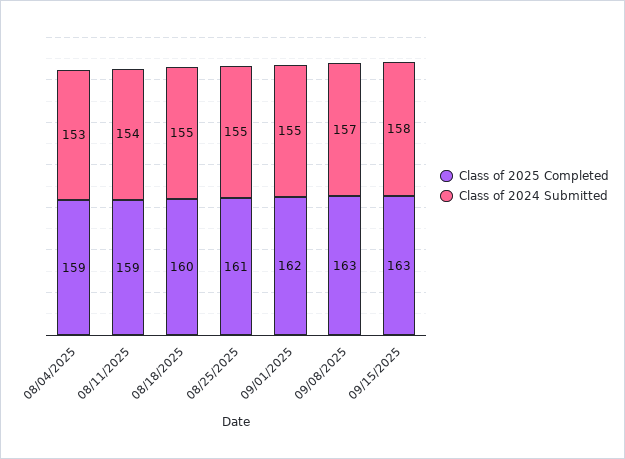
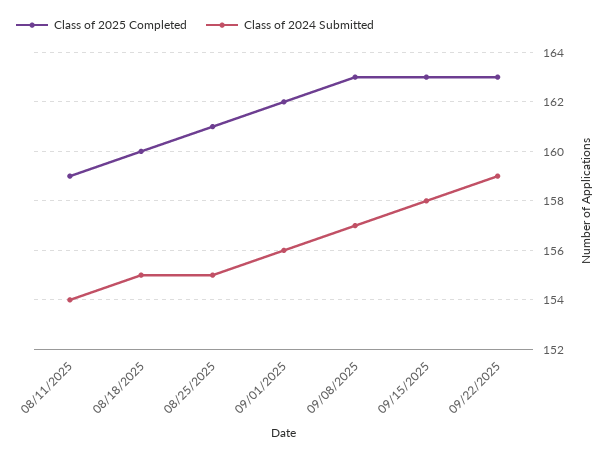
Class of 2025 Completed, 08/04/2025: 159 -> none
Class of 2024 Submitted, 08/04/2025: 153 -> none
Class of 2024 Submitted, 09/01/2025: 155 -> 156
Class of 2025 Completed, 09/22/2025: none -> 163
Class of 2024 Submitted, 09/22/2025: none -> 159

